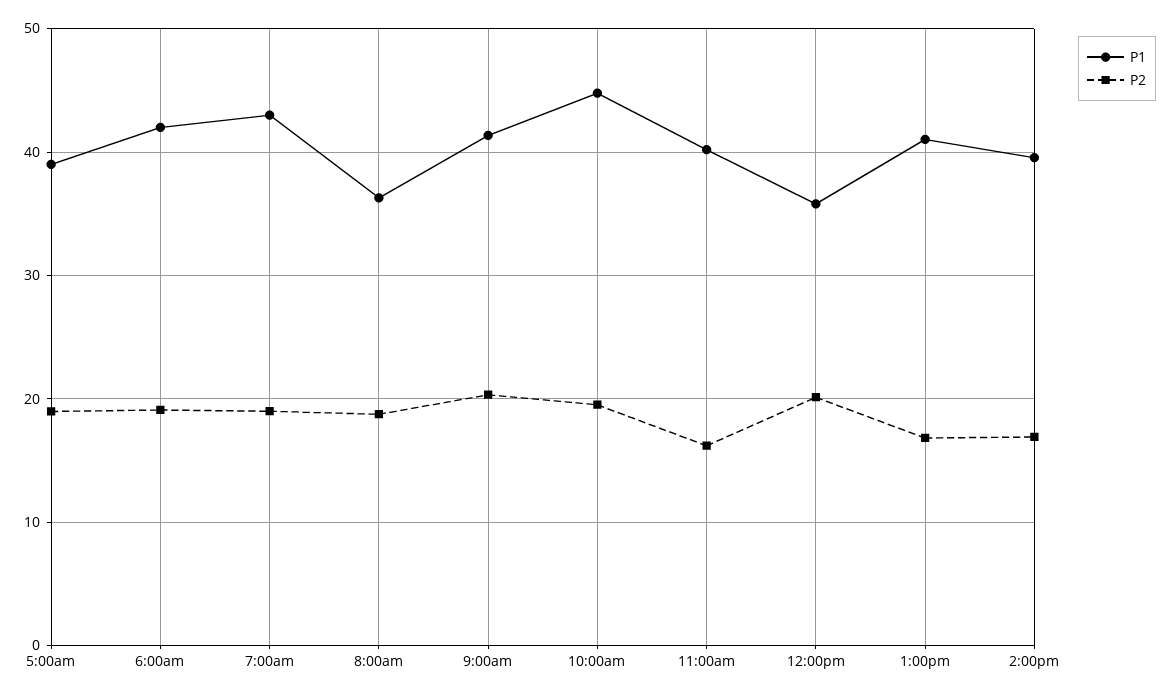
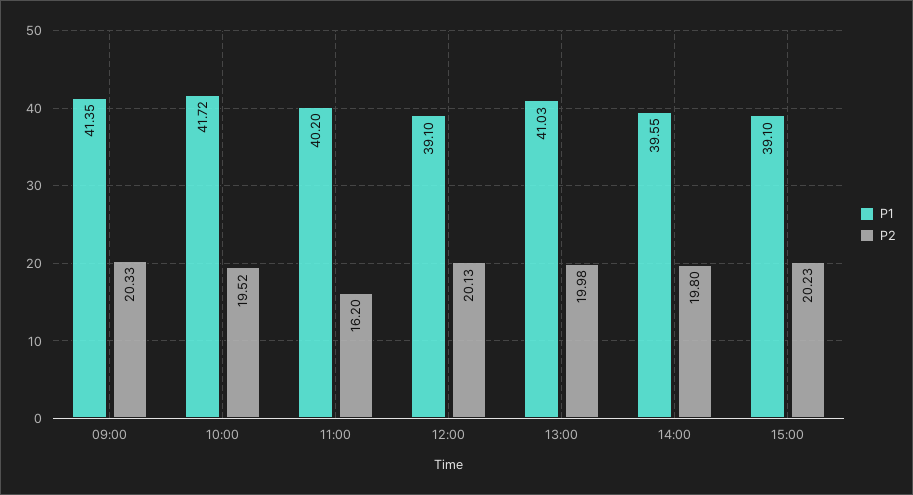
P1, 5:00am: 39 -> none
P2, 5:00am: 19 -> none
P1, 6:00am: 42 -> none
P2, 6:00am: 19 -> none
P1, 7:00am: 43 -> none
P2, 7:00am: 19 -> none
P1, 8:00am: 36 -> none
P2, 8:00am: 19 -> none
P1, 10:00am: 45 -> 41.72
P1, 12:00pm: 36 -> 39.1
P2, 1:00pm: 17 -> 19.98
P2, 2:00pm: 17 -> 19.8
P1, 15:00: none -> 39.1
P2, 15:00: none -> 20.23

